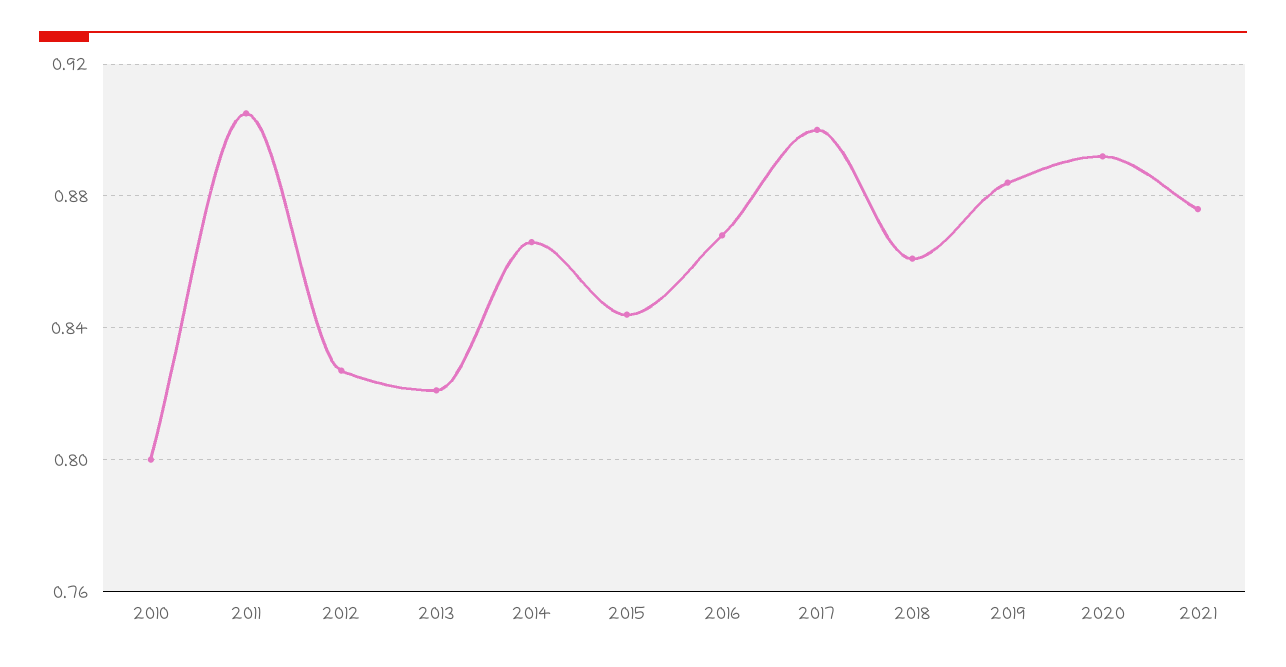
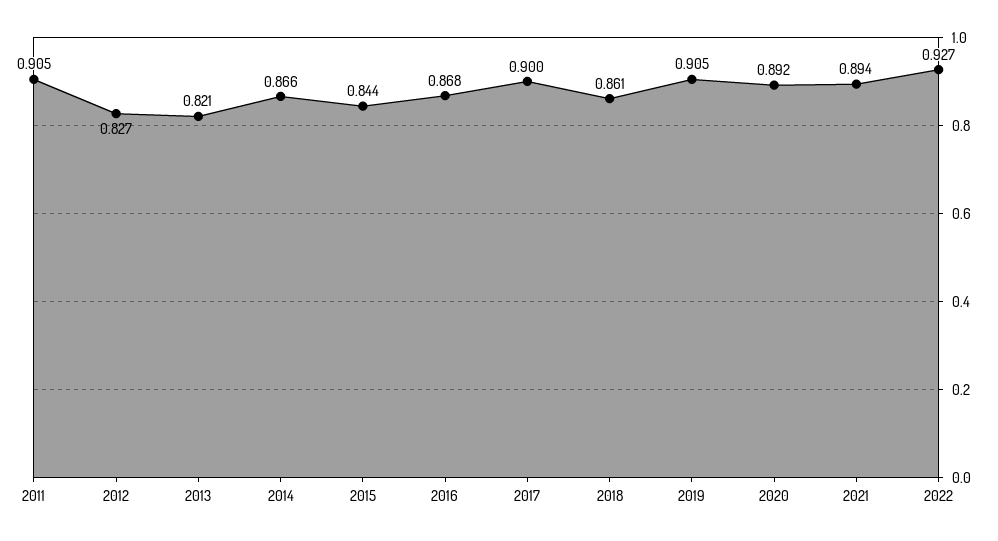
2010: 0.8 -> none
2019: 0.885 -> 0.905
2021: 0.875 -> 0.894
2022: none -> 0.927

